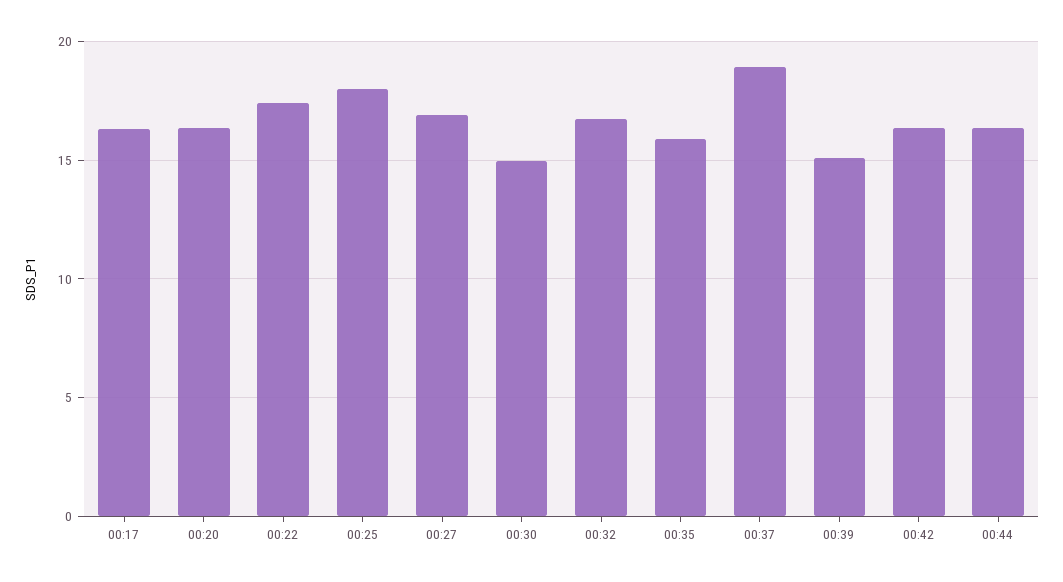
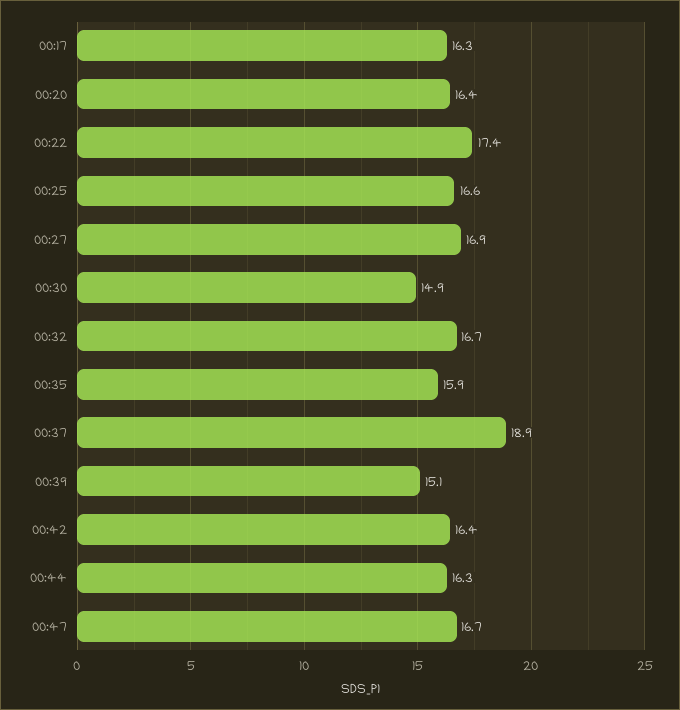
00:25: 18 -> 16.6
00:47: none -> 16.7

